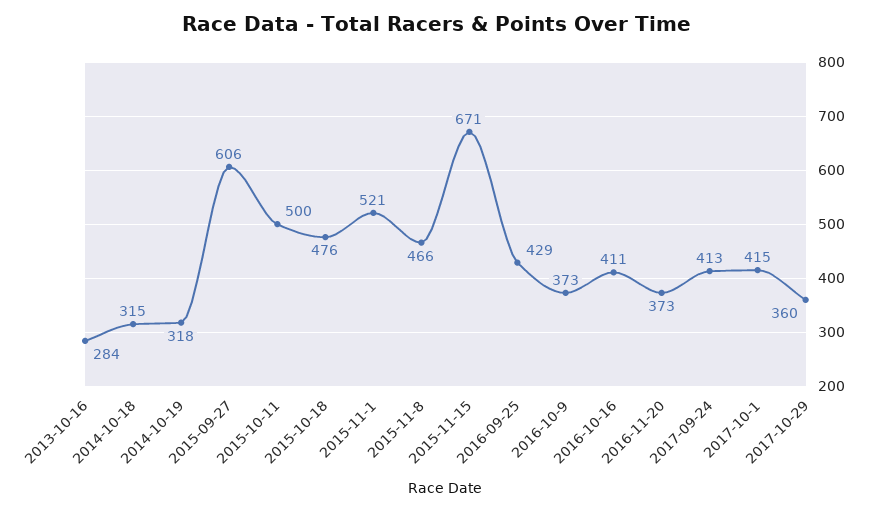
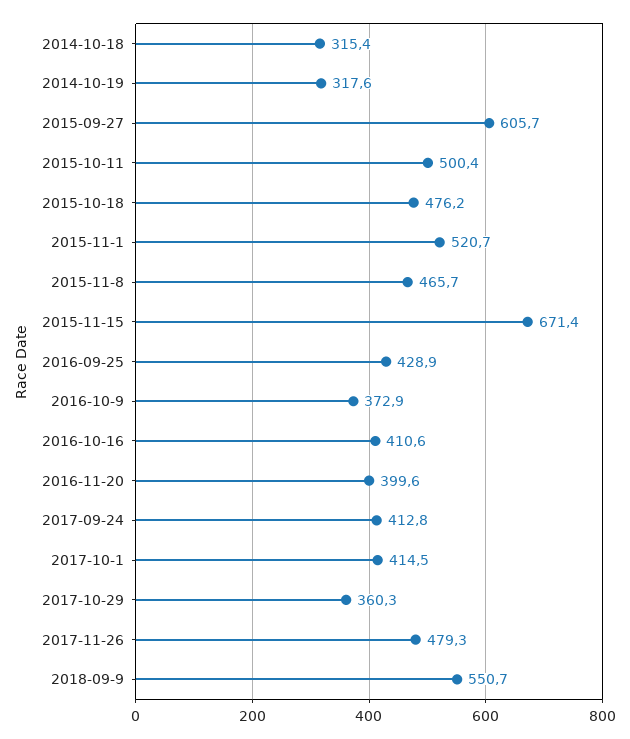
2013-10-16: 284 -> none
2016-11-20: 373 -> 399.6
2017-11-26: none -> 479.3
2018-09-9: none -> 550.7

